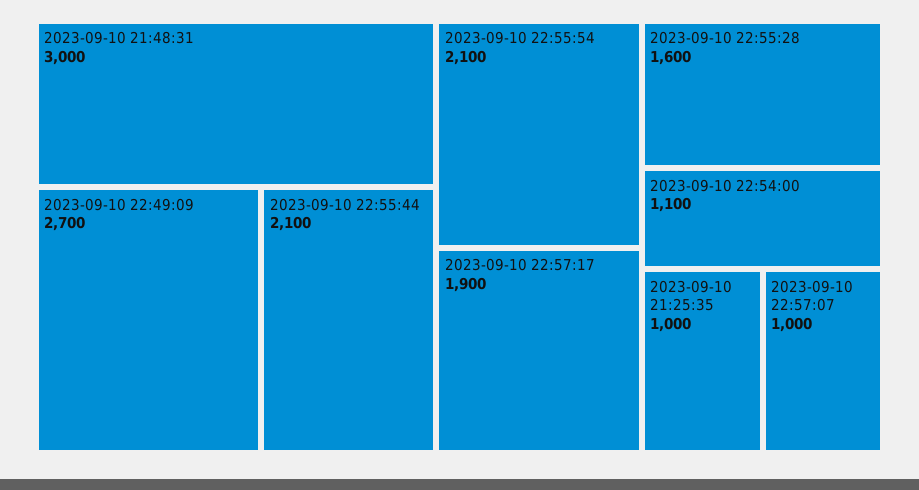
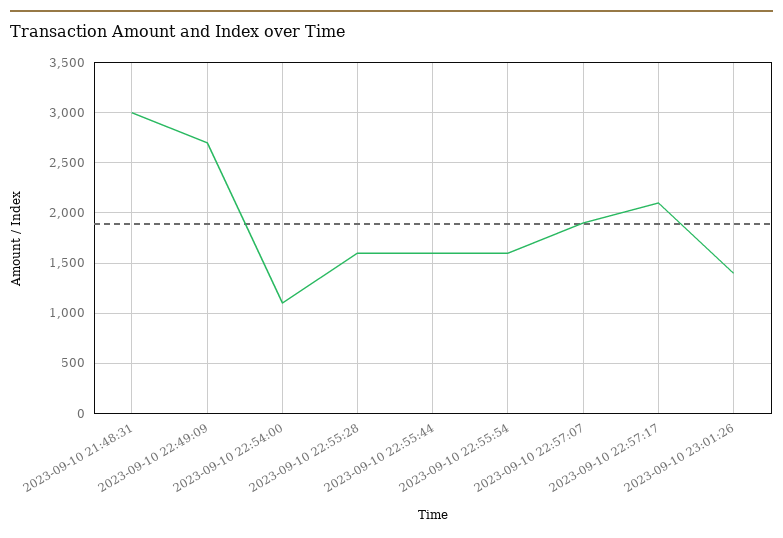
2023-09-10 22:55:44: 2100 -> 1600
2023-09-10 22:55:54: 2100 -> 1600
2023-09-10 22:57:17: 1900 -> 2100
2023-09-10 21:25:35: 1000 -> none
2023-09-10 22:57:07: 1000 -> 1900
2023-09-10 23:01:26: none -> 1400

